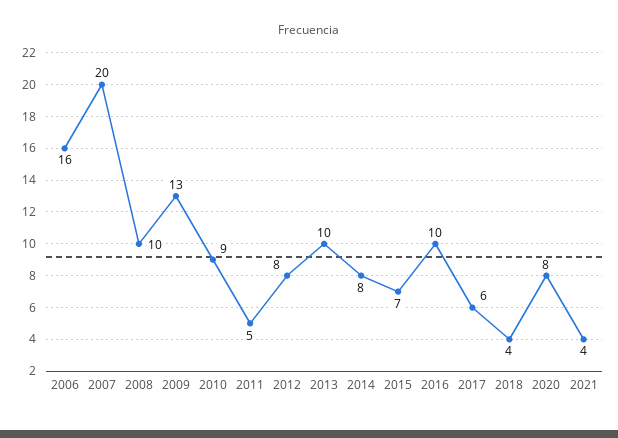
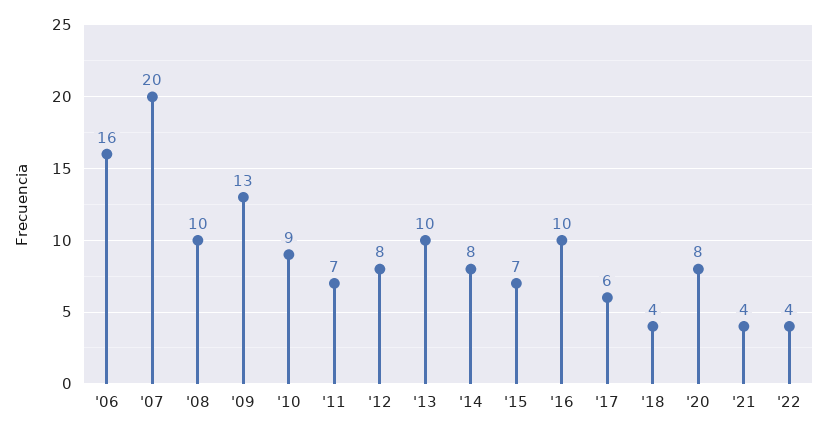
2011: 5 -> 7
'22: none -> 4

